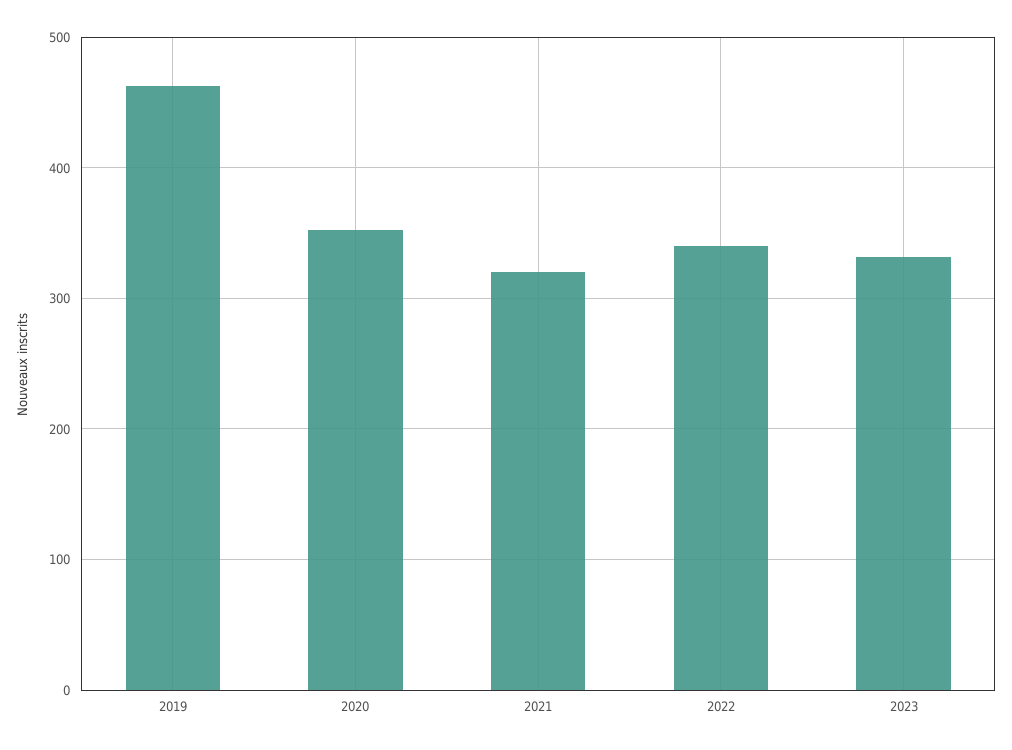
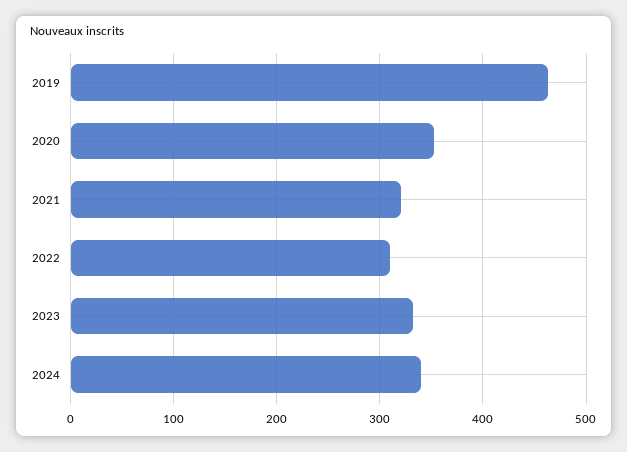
2022: 340 -> 310
2024: none -> 340

